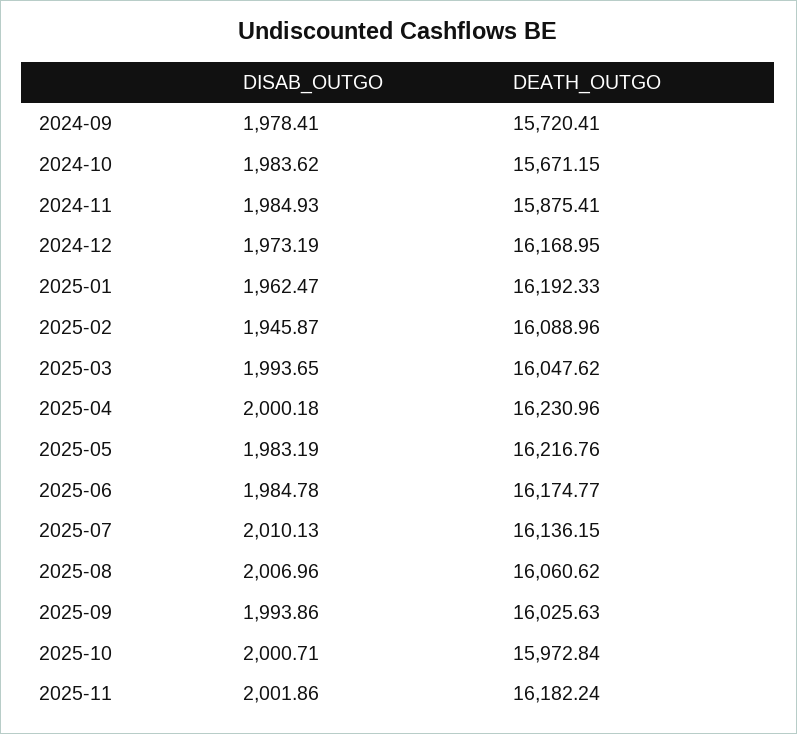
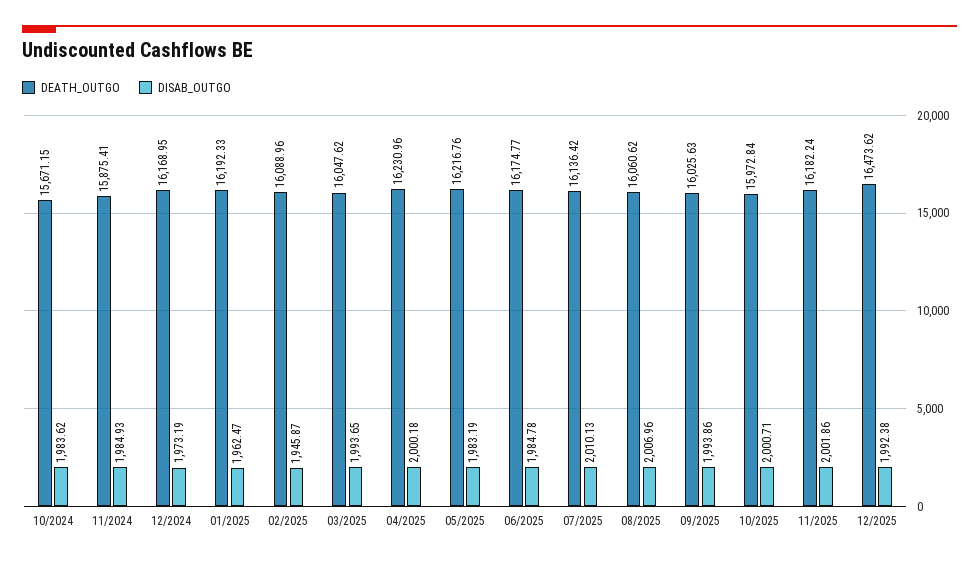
DISAB_OUTGO, 2024-09: 1978.41 -> none
DEATH_OUTGO, 2024-09: 15720.41 -> none
DEATH_OUTGO, 2025-07: 16136.15 -> 16136.42
DEATH_OUTGO, 12/2025: none -> 16473.62
DISAB_OUTGO, 12/2025: none -> 1992.38

